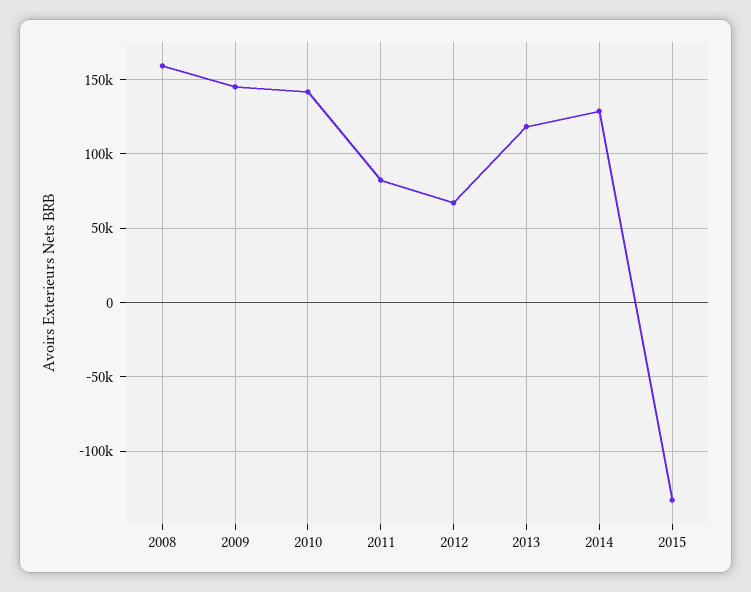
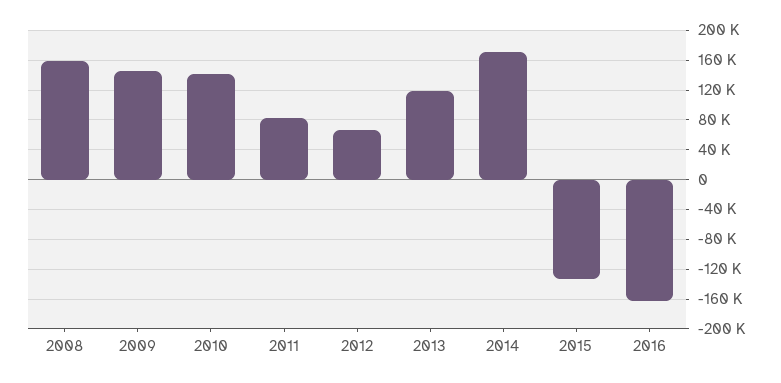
2014: 130000 -> 170000
2016: none -> -160000

